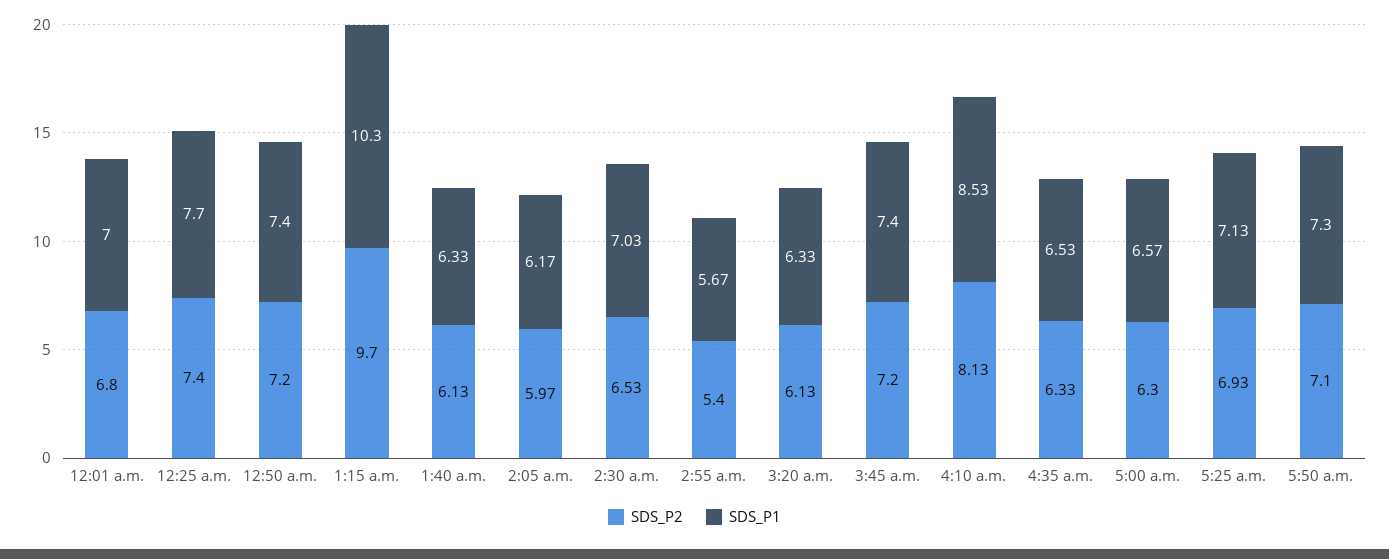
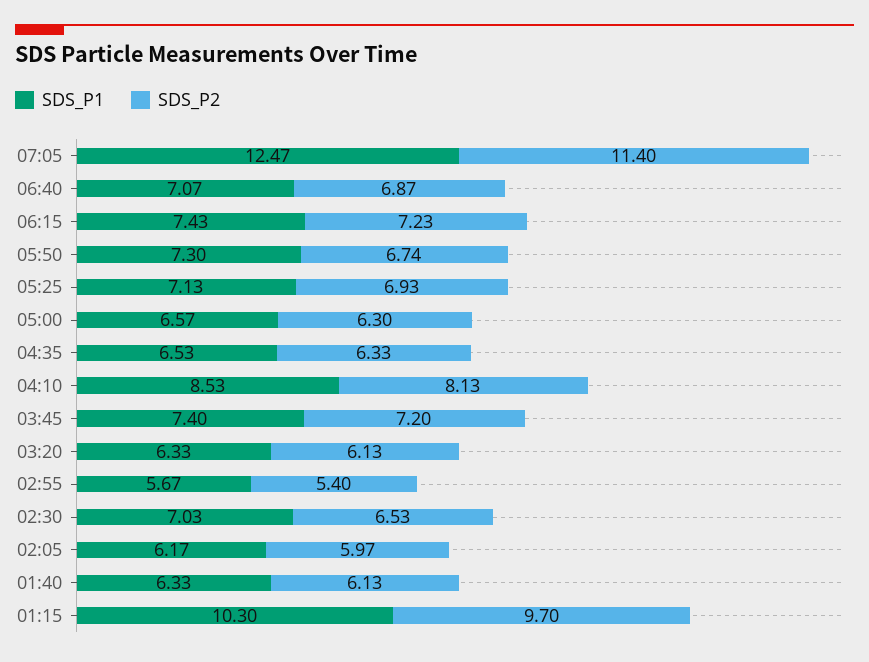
SDS_P2, 12:01 a.m.: 6.8 -> none
SDS_P1, 12:01 a.m.: 7 -> none
SDS_P2, 12:25 a.m.: 7.4 -> none
SDS_P1, 12:25 a.m.: 7.7 -> none
SDS_P2, 12:50 a.m.: 7.2 -> none
SDS_P1, 12:50 a.m.: 7.4 -> none
SDS_P2, 5:50 a.m.: 7.1 -> 6.74
SDS_P1, 07:05: none -> 12.47
SDS_P2, 07:05: none -> 11.4
SDS_P1, 06:40: none -> 7.07
SDS_P2, 06:40: none -> 6.87
SDS_P1, 06:15: none -> 7.43
SDS_P2, 06:15: none -> 7.23

